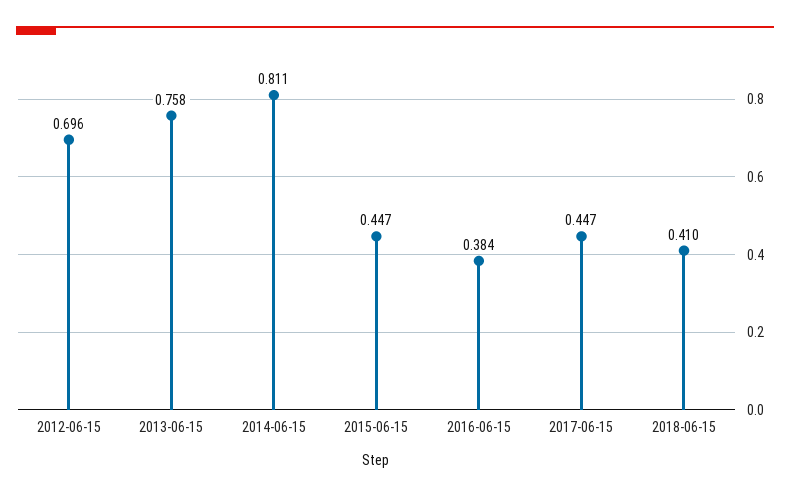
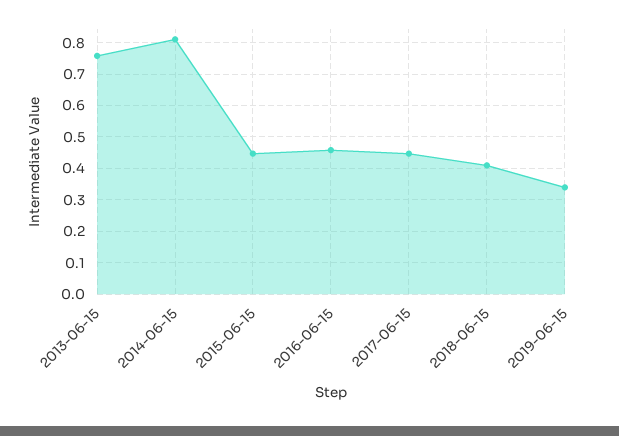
2012-06-15: 0.696 -> none
2016-06-15: 0.384 -> 0.46
2019-06-15: none -> 0.34

